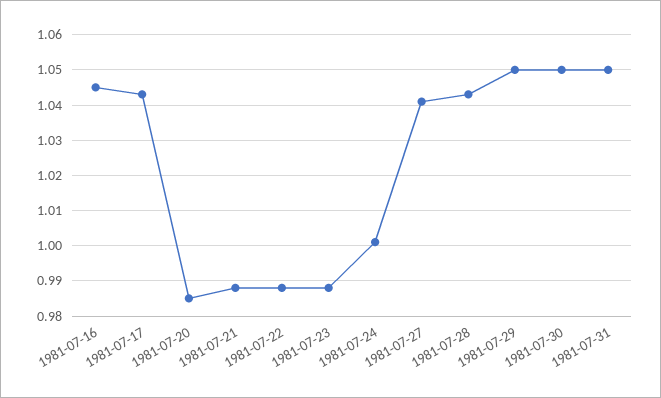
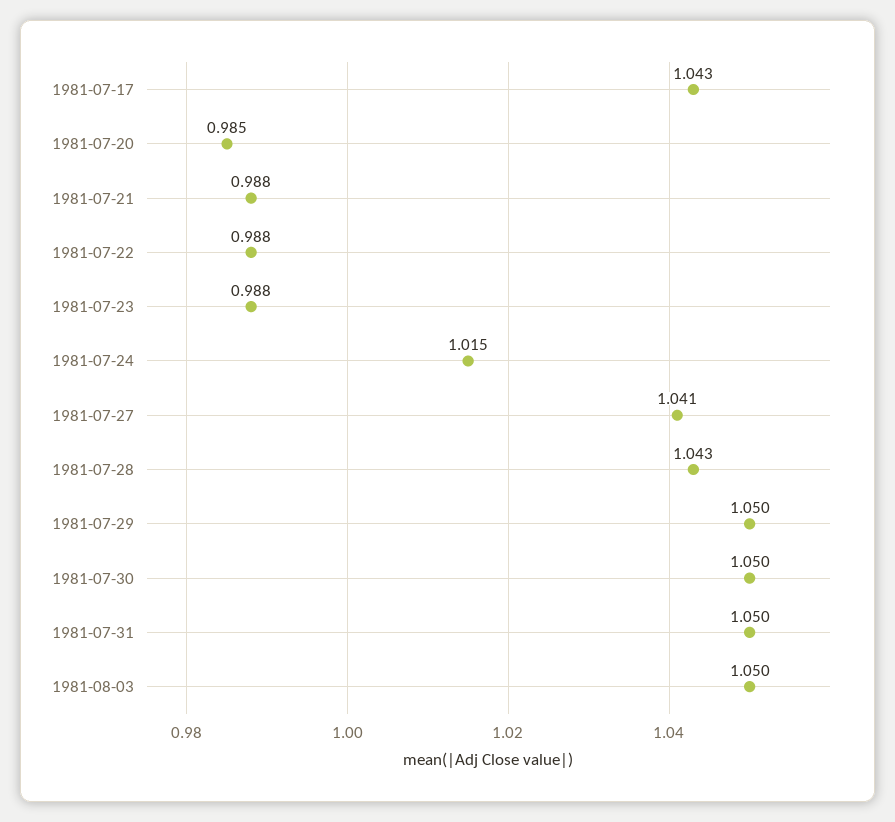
1981-07-16: 1.045 -> none
1981-07-24: 1 -> 1.015
1981-08-03: none -> 1.05

